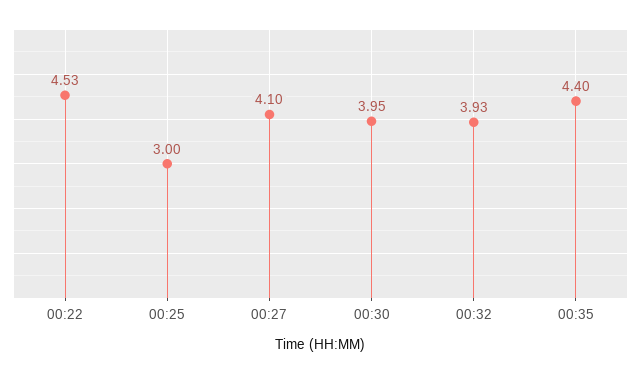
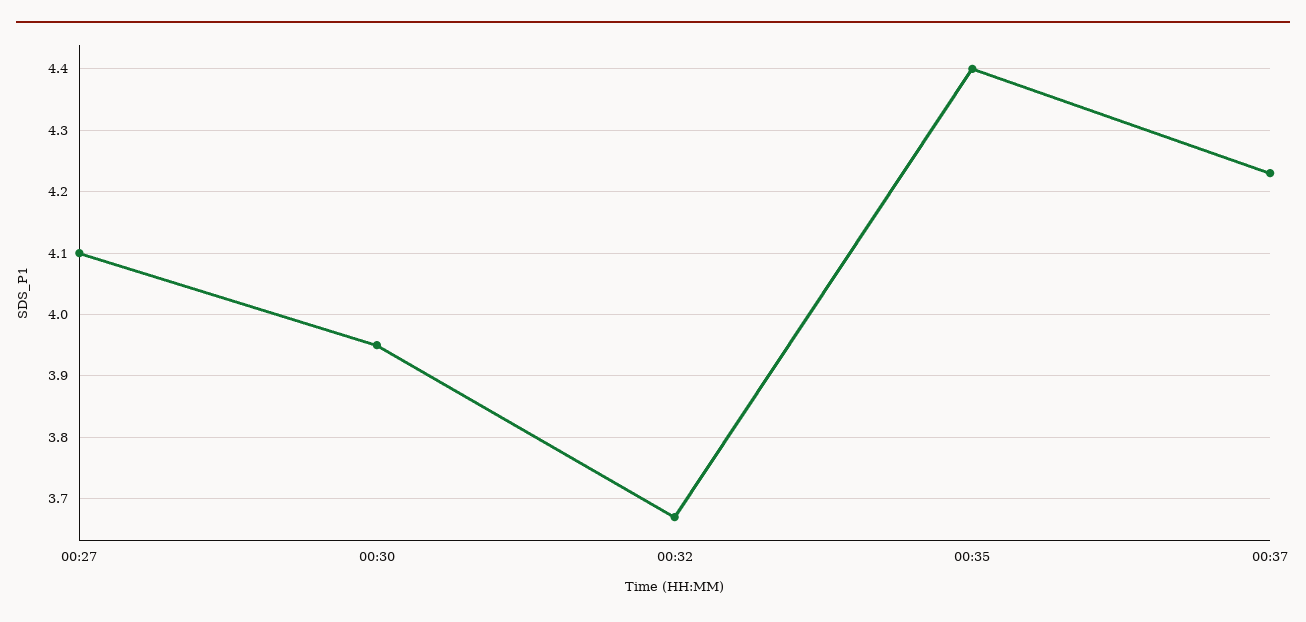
00:22: 4.53 -> none
00:25: 3 -> none
00:32: 3.93 -> 3.67
00:37: none -> 4.23

